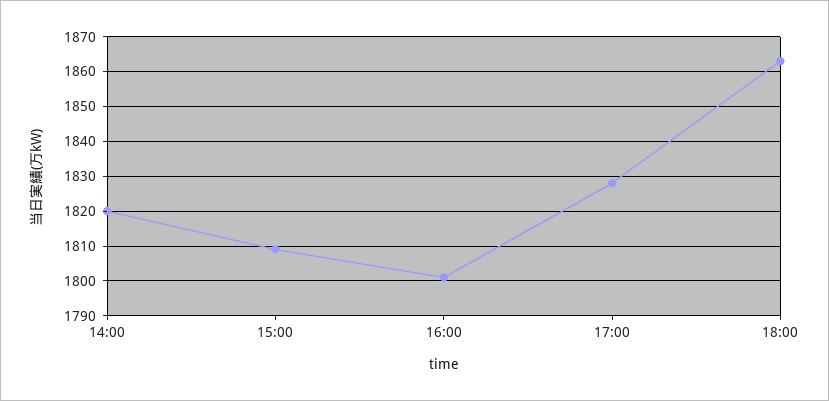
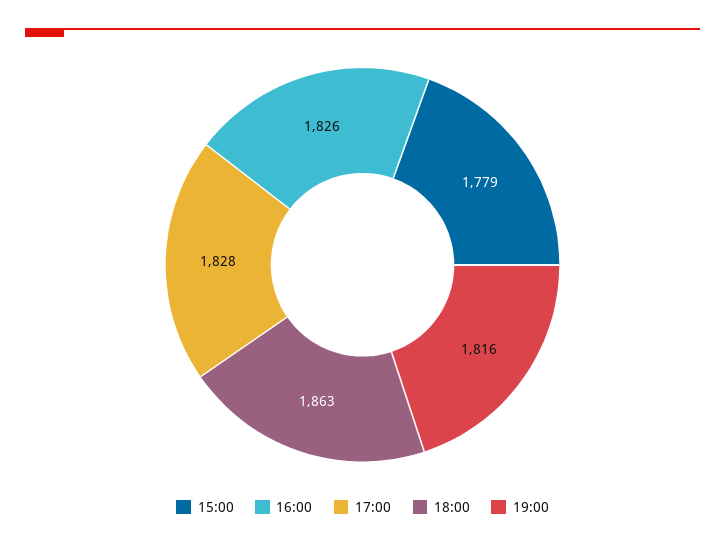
14:00: 1820 -> none
15:00: 1810 -> 1779
16:00: 1800 -> 1826
19:00: none -> 1816

